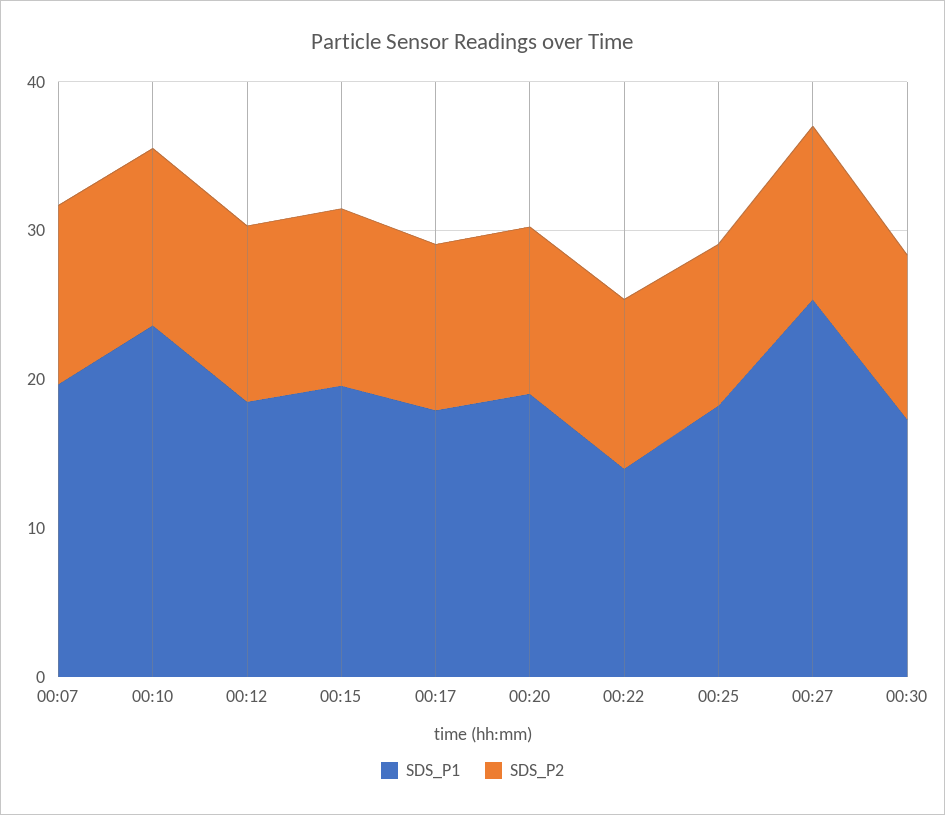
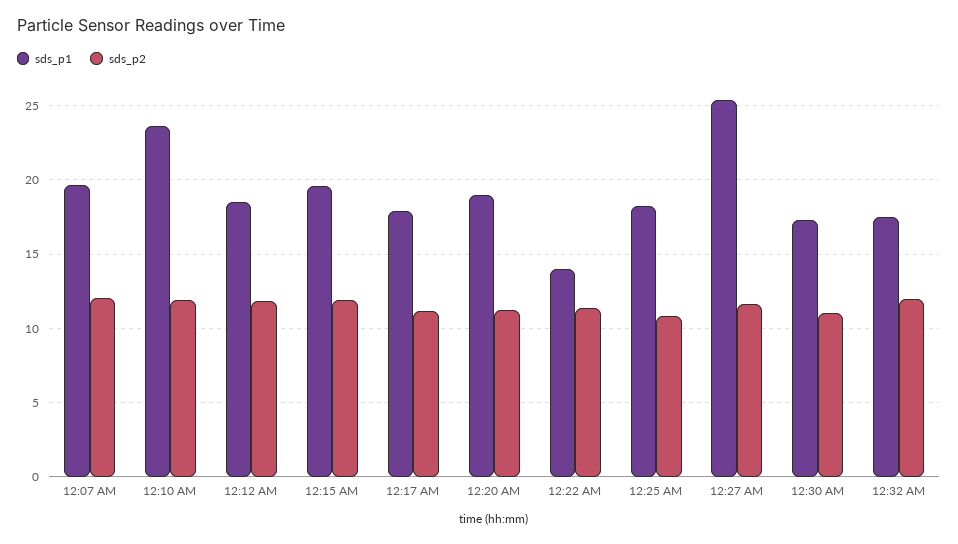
SDS_P1, 12:32 AM: none -> 17.5
SDS_P2, 12:32 AM: none -> 12

